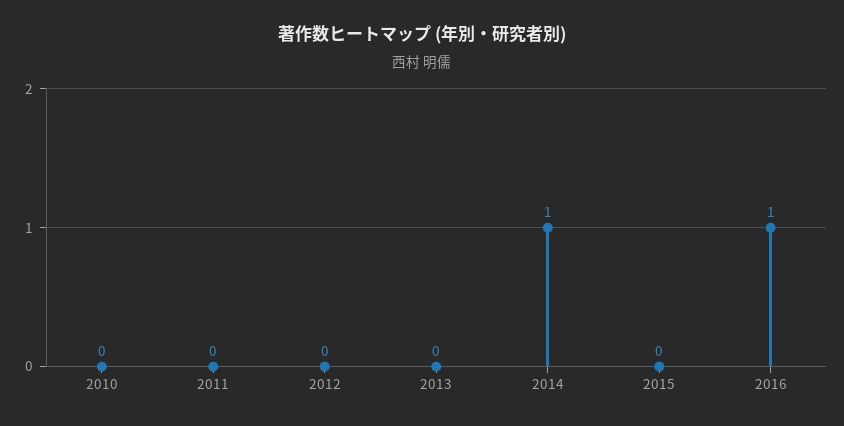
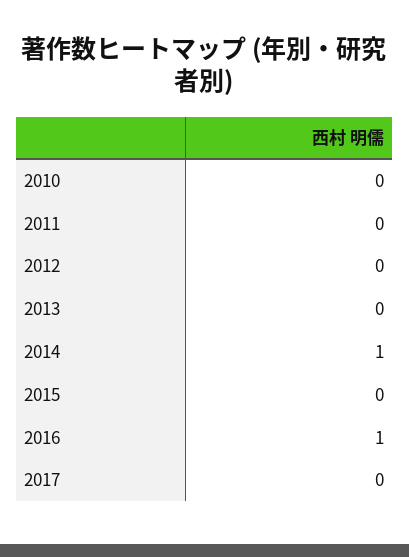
2017: none -> 0

